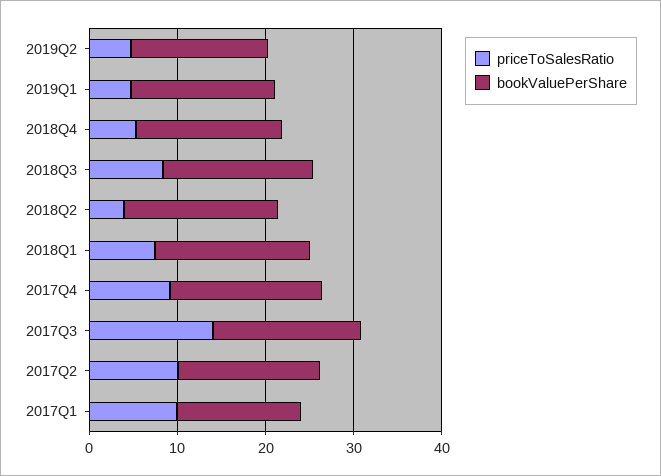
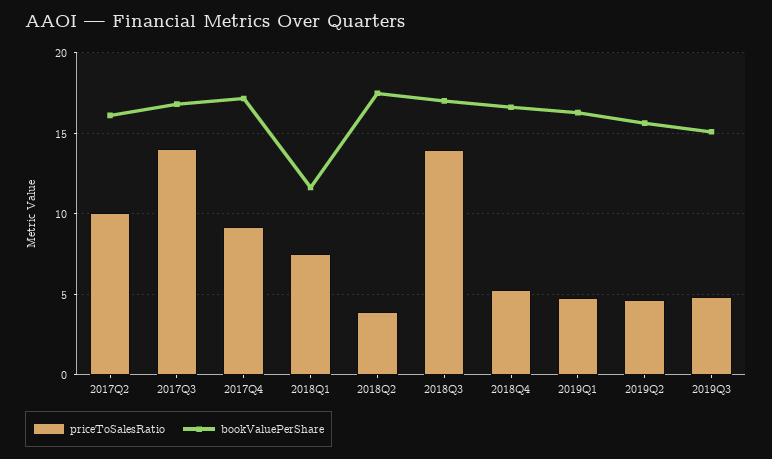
priceToSalesRatio, 2018Q3: 8 -> 14
bookValuePerShare, 2018Q1: 18 -> 11.5
priceToSalesRatio, 2017Q1: 10 -> none
bookValuePerShare, 2017Q1: 14 -> none
priceToSalesRatio, 2019Q3: none -> 5
bookValuePerShare, 2019Q3: none -> 15

